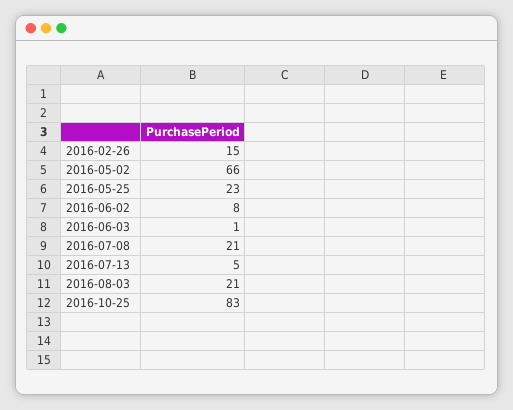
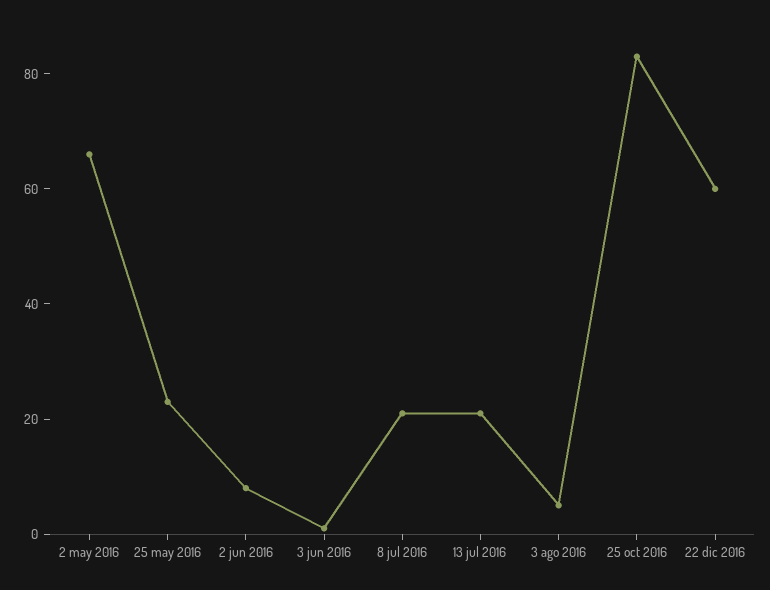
2016-02-26: 15 -> none
2016-07-13: 5 -> 20
2016-08-03: 21 -> 5
22 dic 2016: none -> 60

